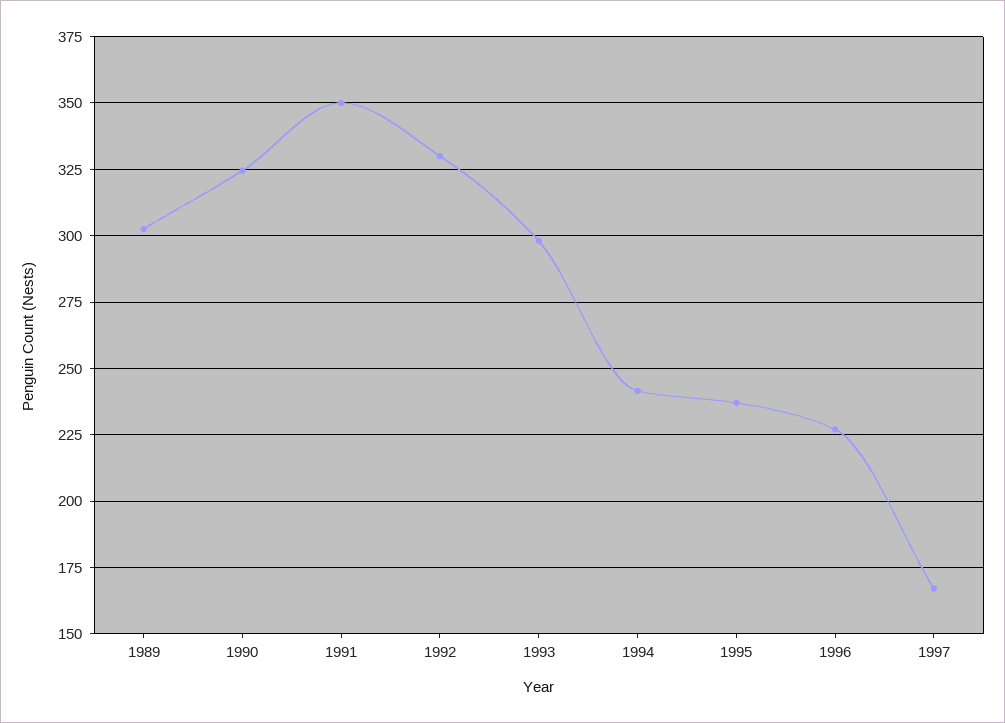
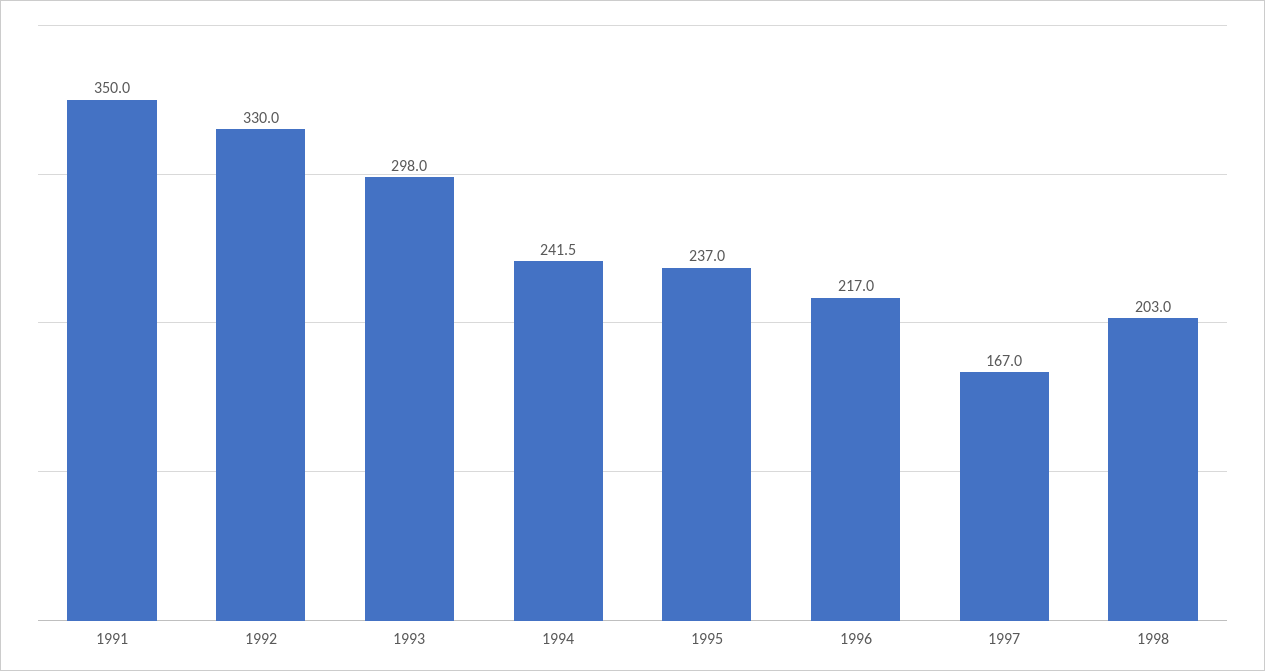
1989: 302.5 -> none
1990: 325 -> none
1996: 227.5 -> 217
1998: none -> 203

